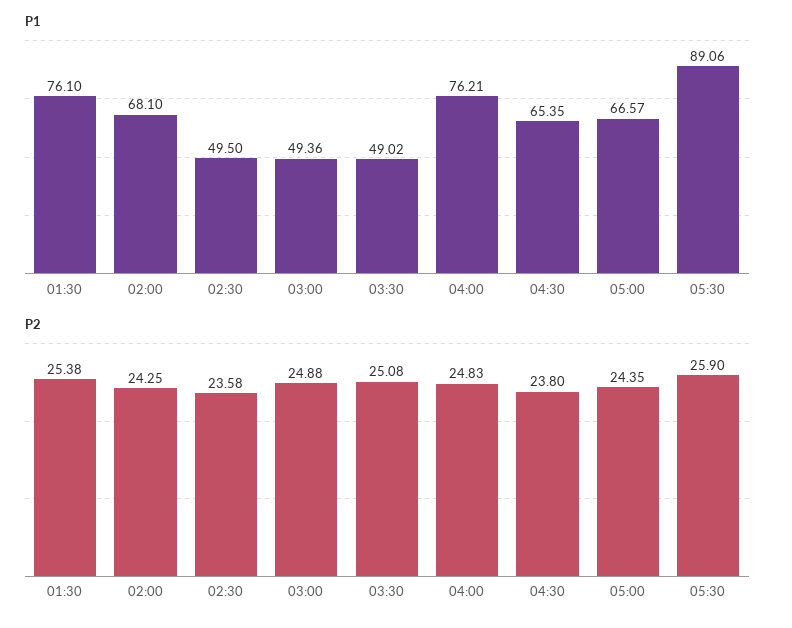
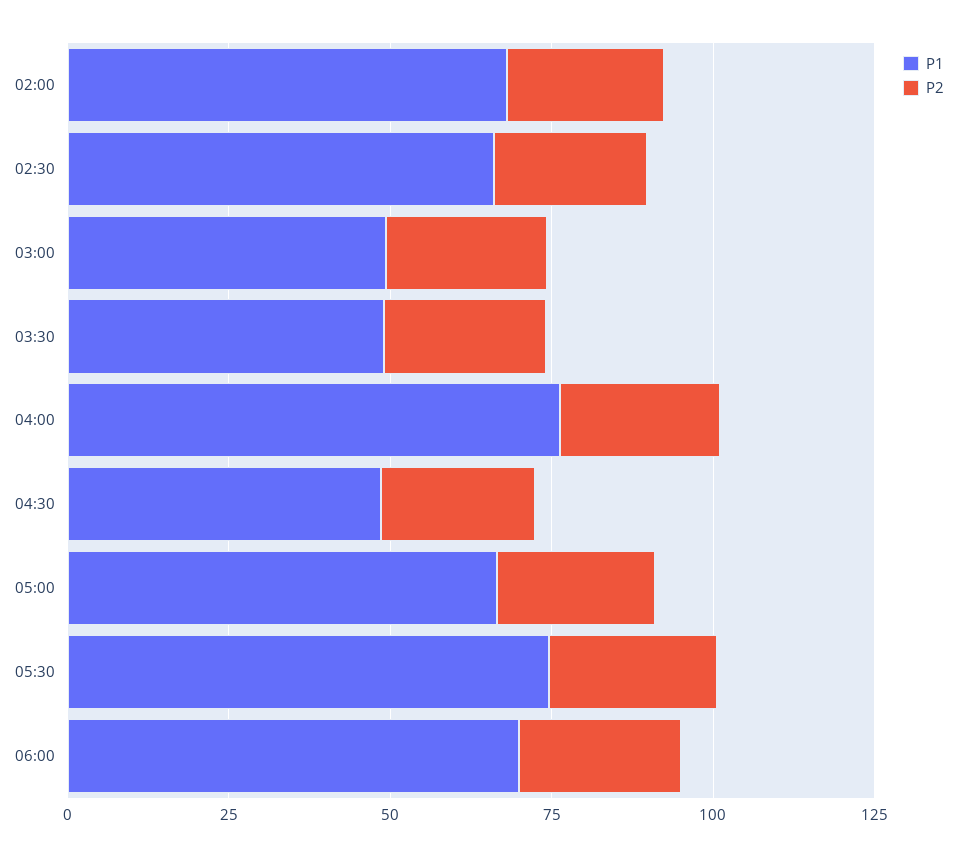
P1, 01:30: 76.1 -> none
P1, 02:30: 49.5 -> 65
P1, 04:30: 65.35 -> 50
P1, 05:30: 89.06 -> 75
P2, 01:30: 25.38 -> none
P1, 06:00: none -> 70
P2, 06:00: none -> 25

